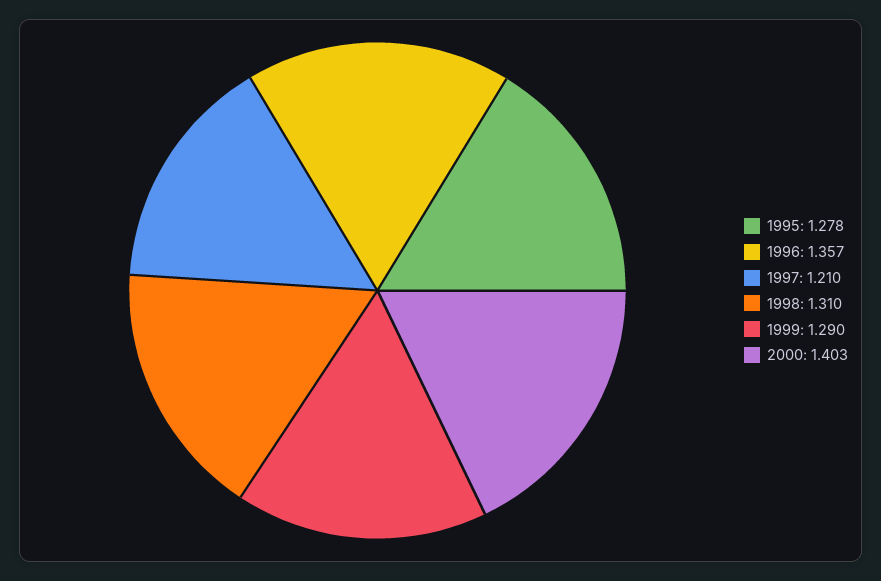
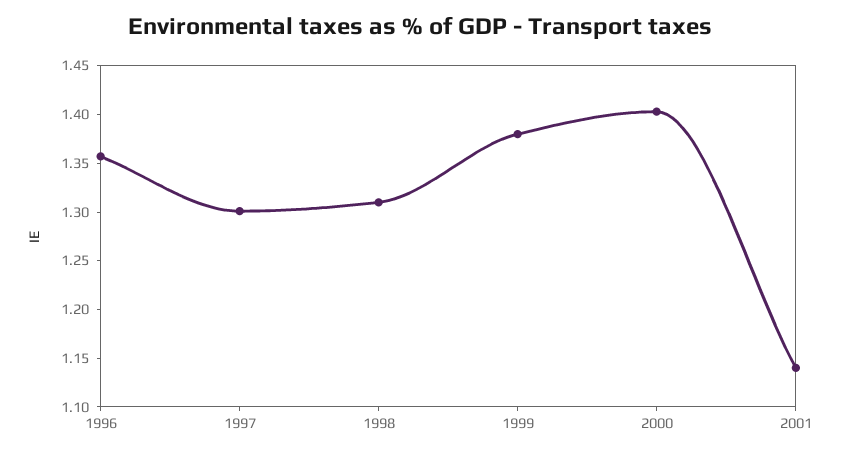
1995: 1.278 -> none
1997: 1.21 -> 1.3
1999: 1.29 -> 1.38
2001: none -> 1.14

